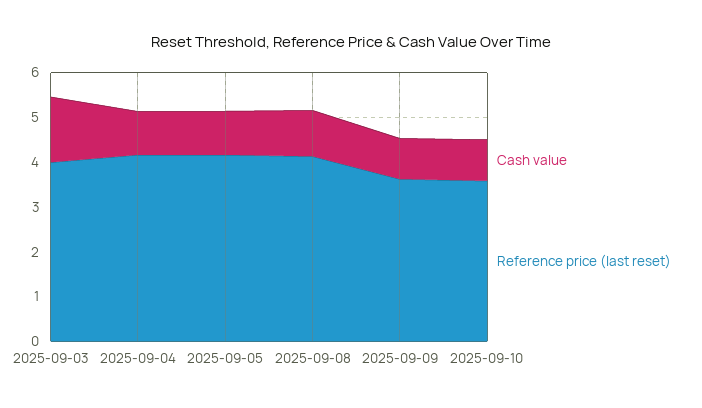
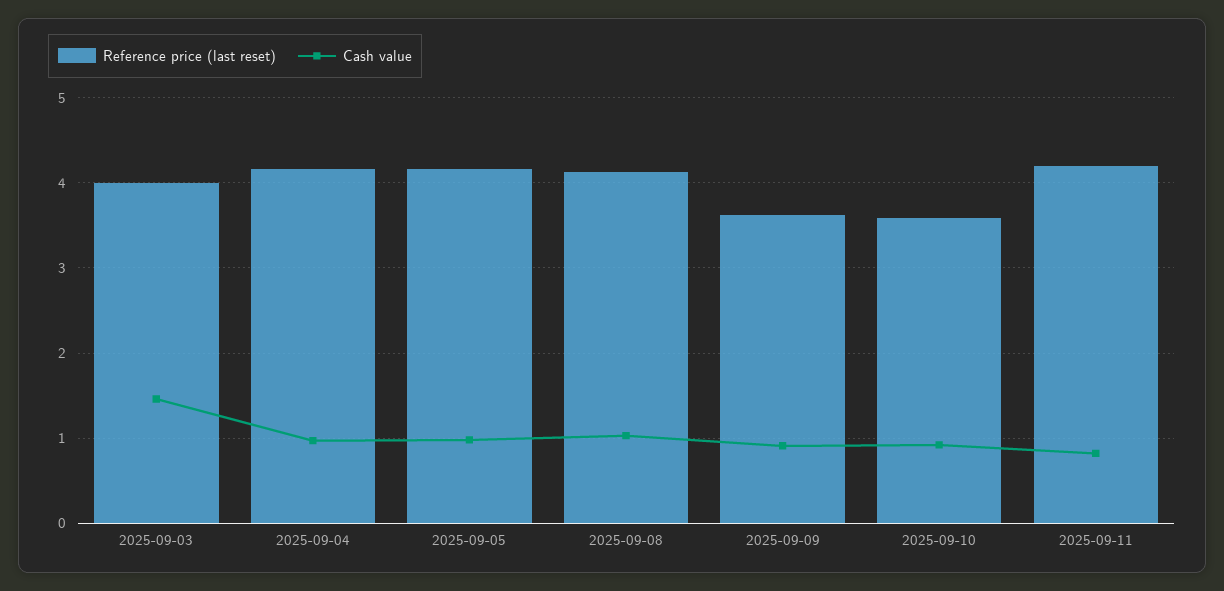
Reference price (last reset), 2025-09-11: none -> 4.2
Cash value, 2025-09-11: none -> 0.8

